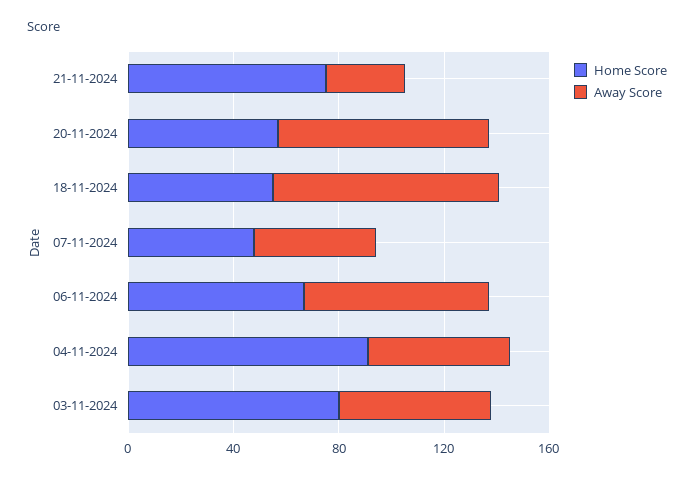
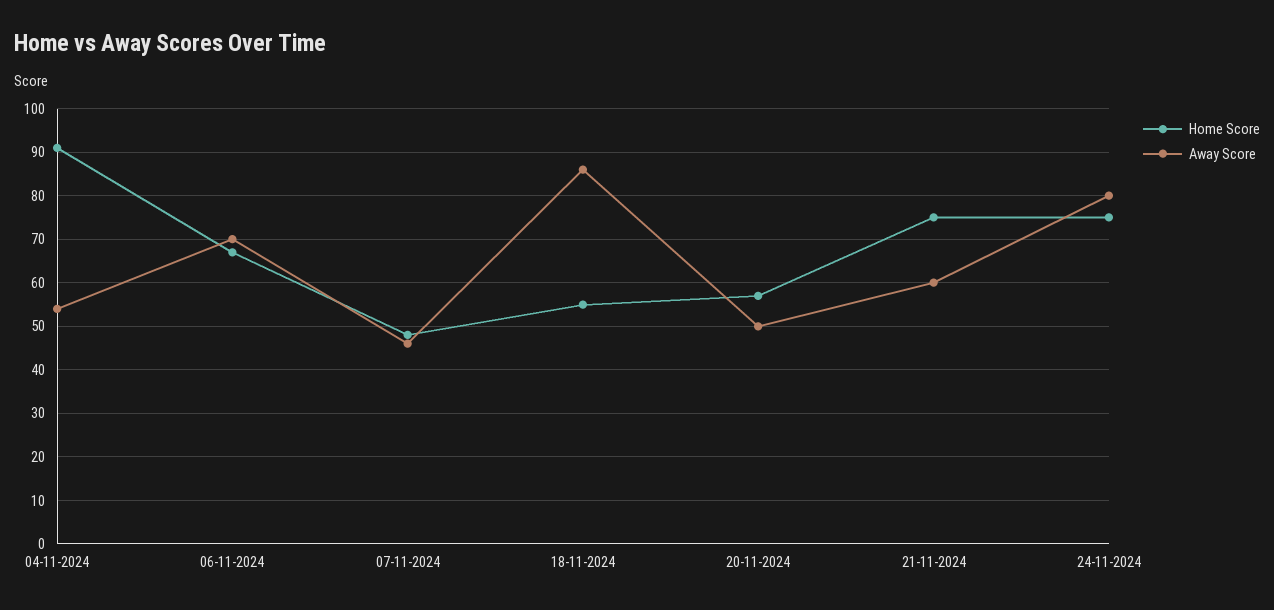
Away Score, 21-11-2024: 30 -> 60
Away Score, 20-11-2024: 80 -> 50
Home Score, 03-11-2024: 80 -> none
Away Score, 03-11-2024: 60 -> none
Home Score, 24-11-2024: none -> 75
Away Score, 24-11-2024: none -> 80

